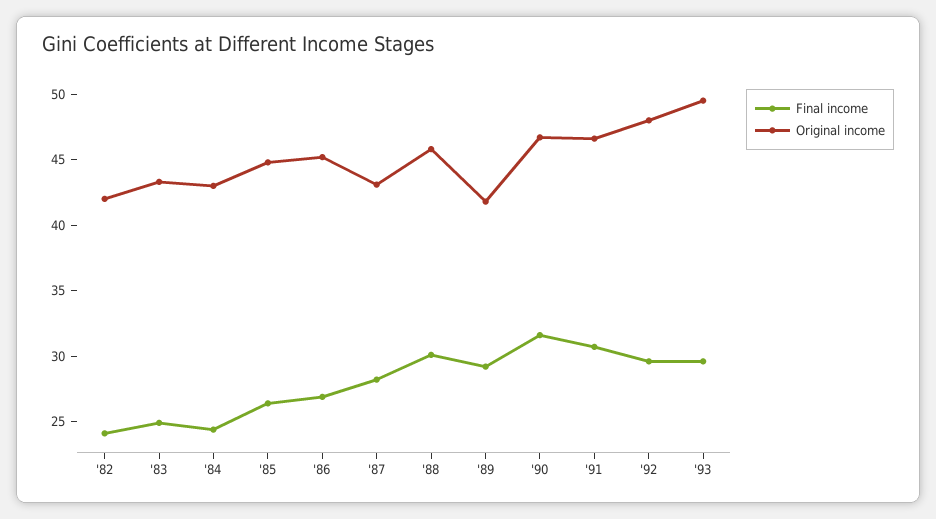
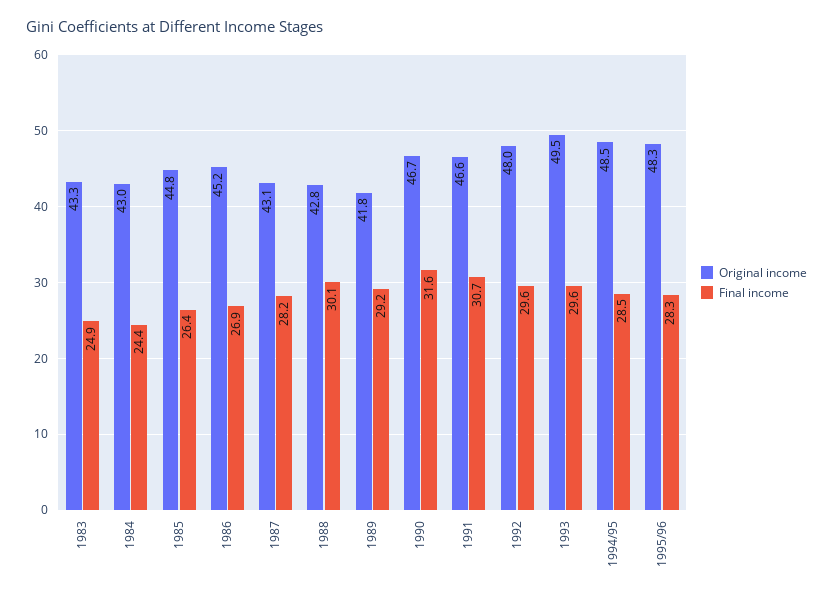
Final income, '82: 24 -> none
Original income, '82: 42 -> none
Original income, '88: 46 -> 42.8
Original income, 1994/95: none -> 48.5
Final income, 1994/95: none -> 28.5
Original income, 1995/96: none -> 48.3
Final income, 1995/96: none -> 28.3

